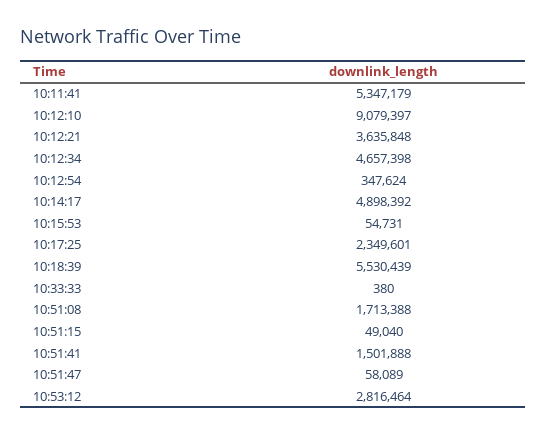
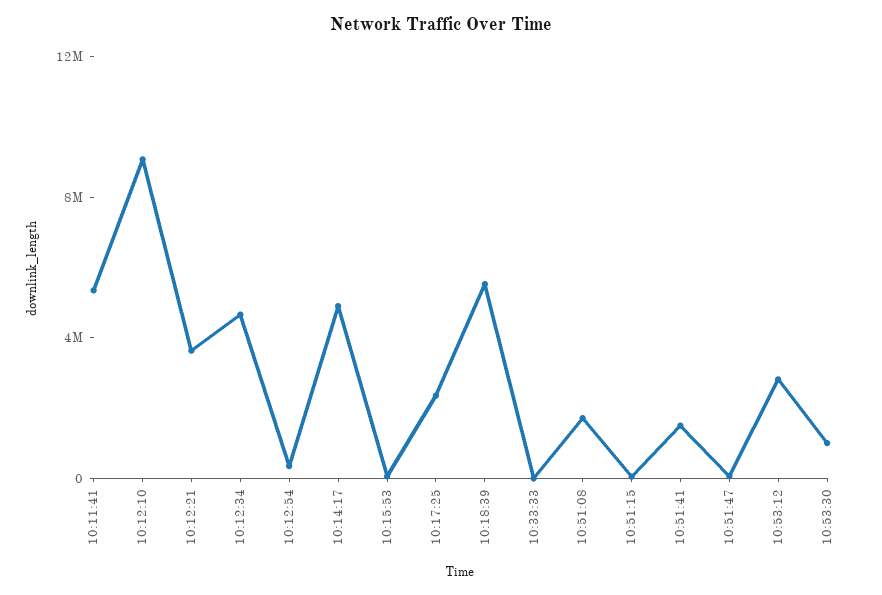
10:53:30: none -> 1000000

